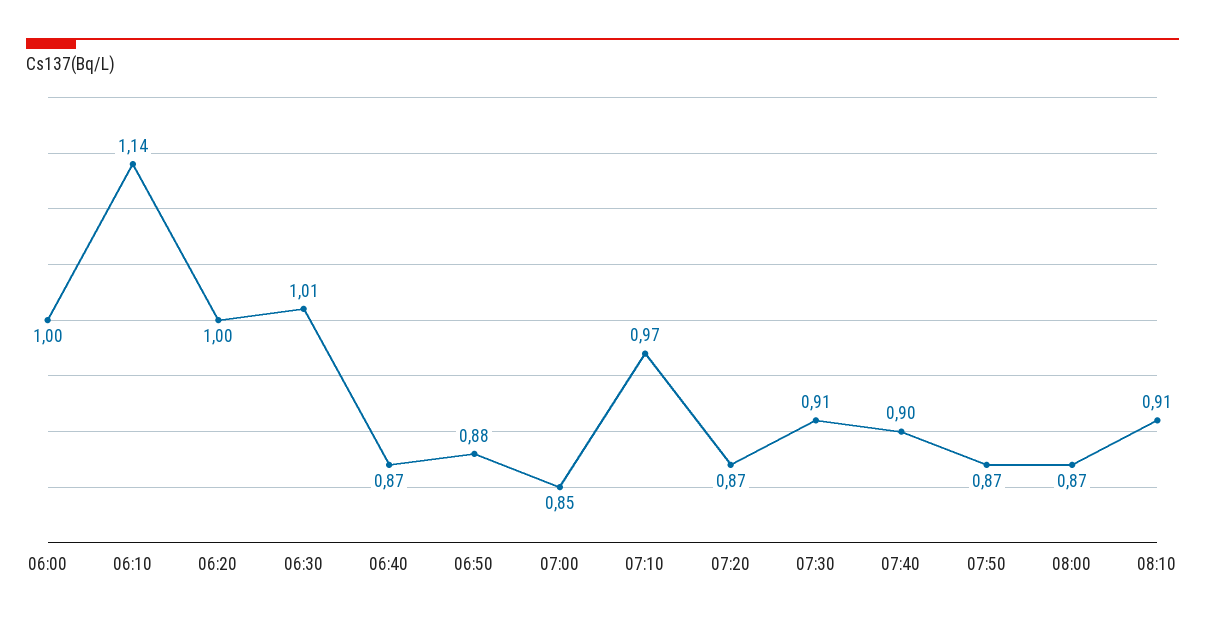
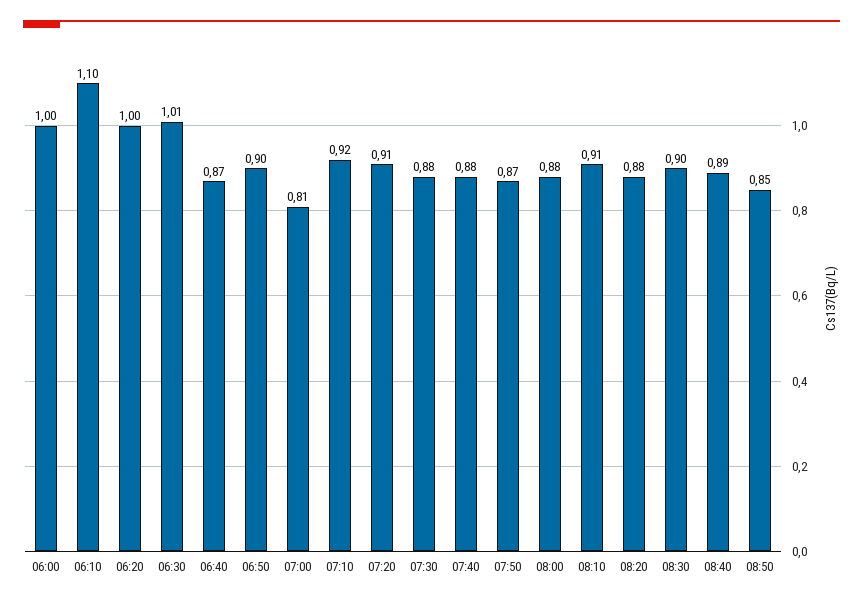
06:10: 1.14 -> 1.1
06:50: 0.88 -> 0.9
07:00: 0.85 -> 0.81
07:10: 0.97 -> 0.92
07:20: 0.87 -> 0.91
07:30: 0.91 -> 0.88
07:40: 0.9 -> 0.88
08:00: 0.87 -> 0.88
08:20: none -> 0.88
08:30: none -> 0.9
08:40: none -> 0.89
08:50: none -> 0.85

